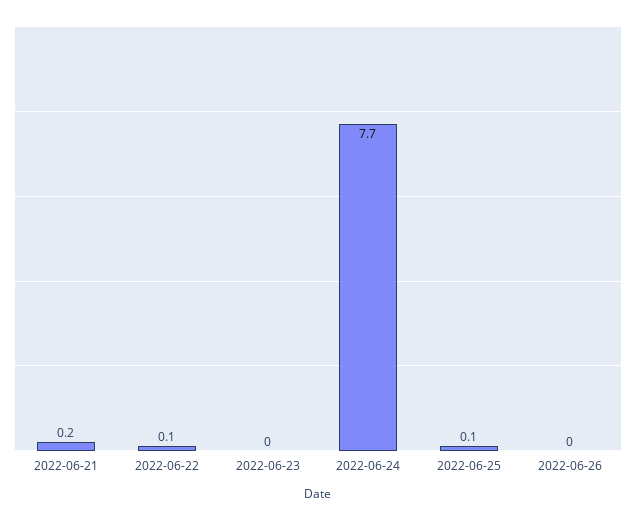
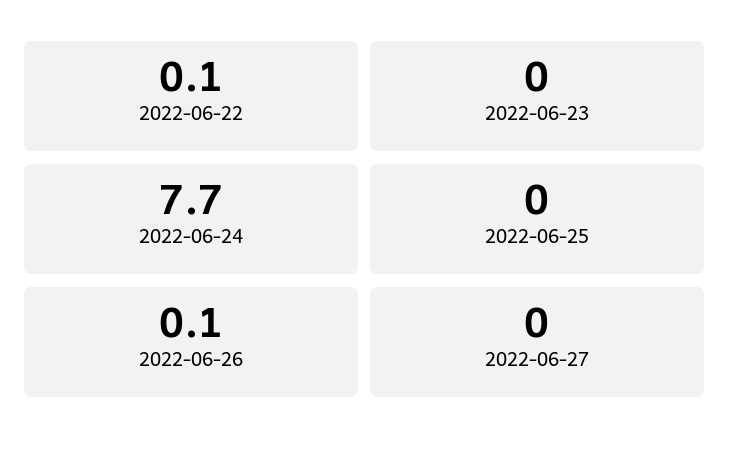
2022-06-21: 0.2 -> none
2022-06-25: 0.1 -> 0
2022-06-26: 0 -> 0.1
2022-06-27: none -> 0

